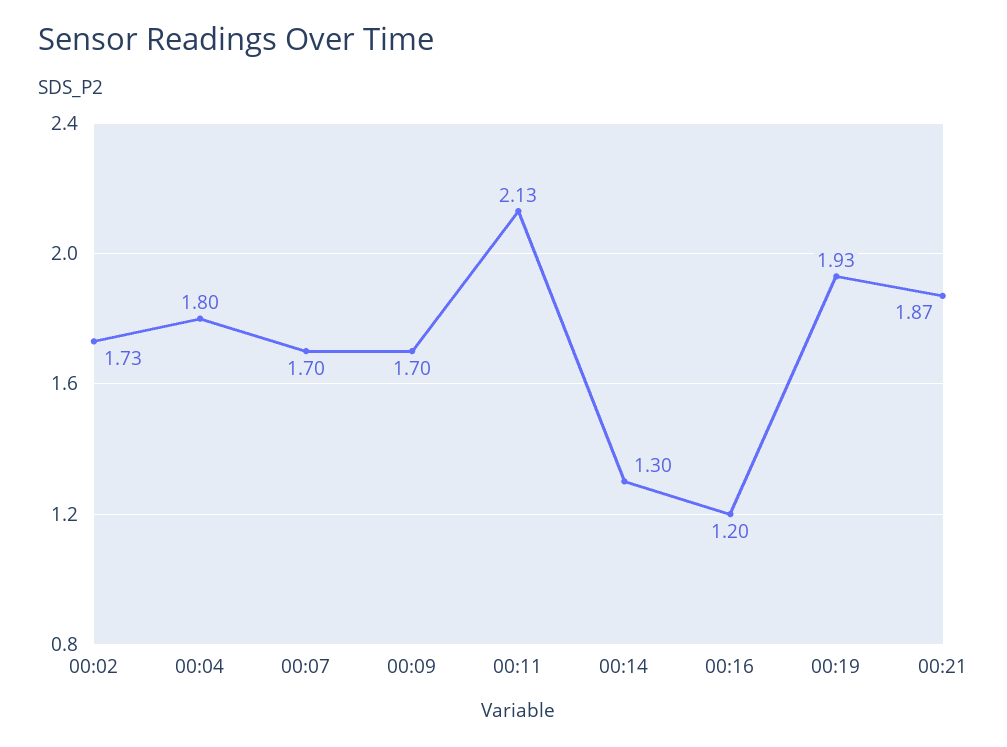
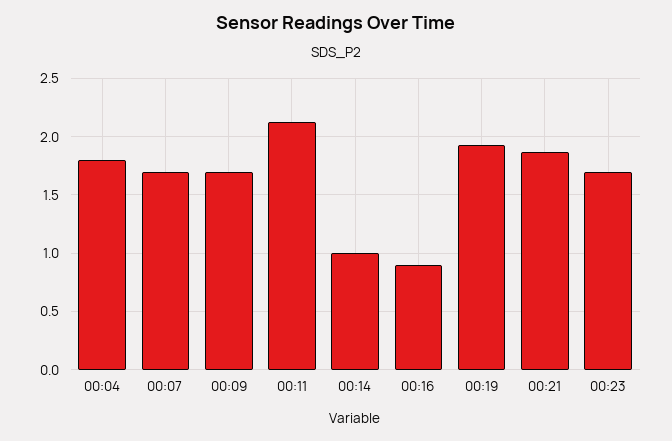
00:02: 1.73 -> none
00:14: 1.3 -> 1
00:16: 1.2 -> 0.9
00:23: none -> 1.7

